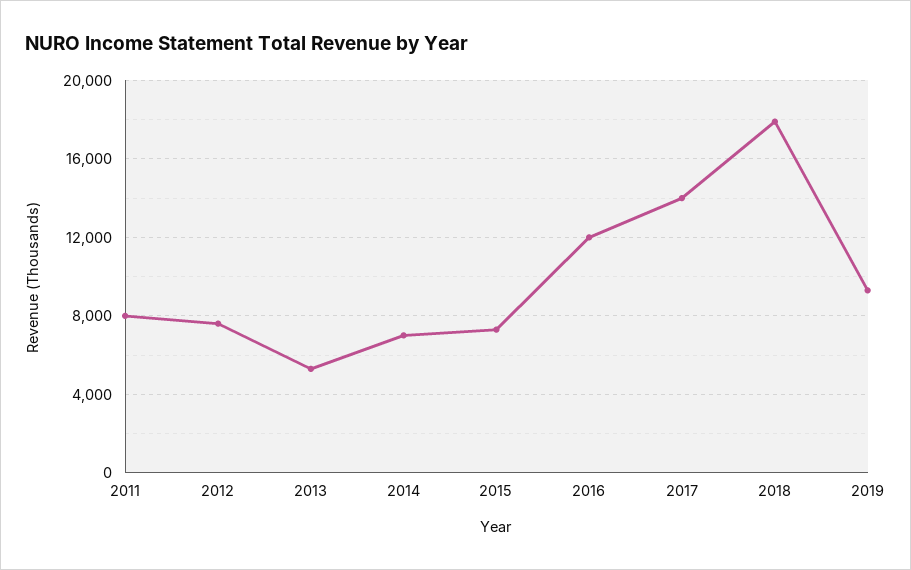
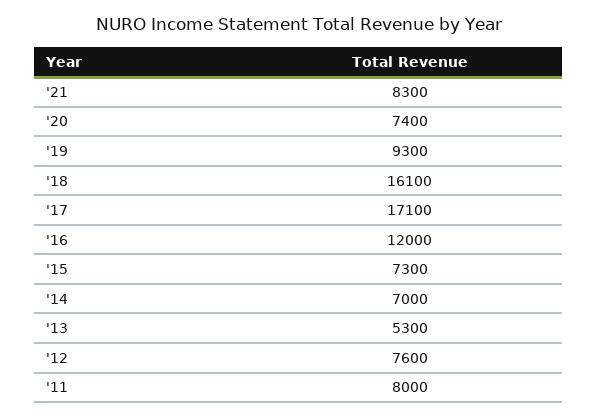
2017: 14000 -> 17100
2018: 18000 -> 16100
'21: none -> 8300
'20: none -> 7400

